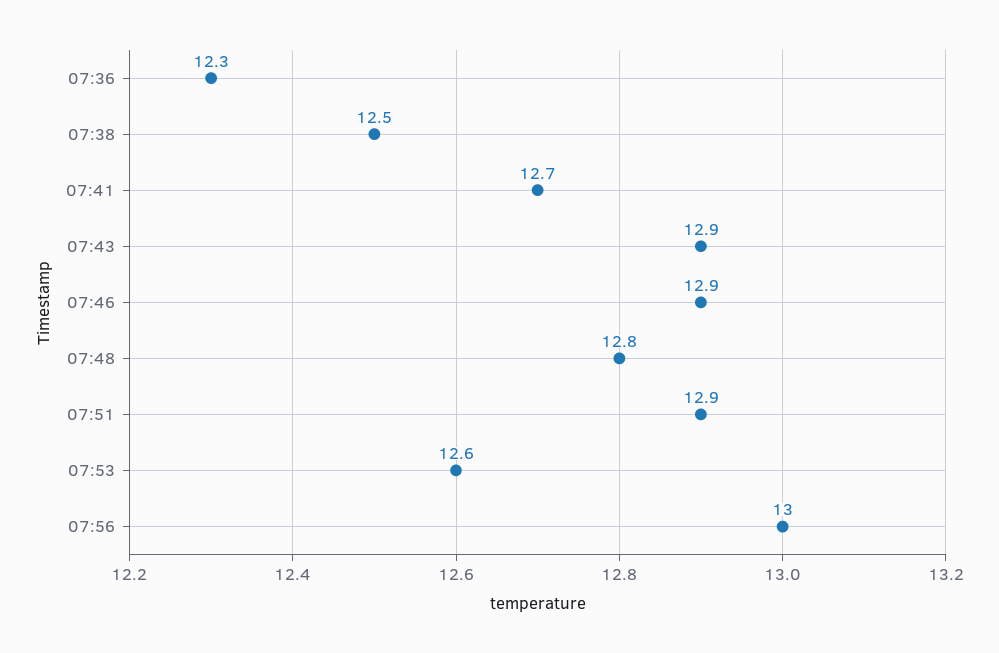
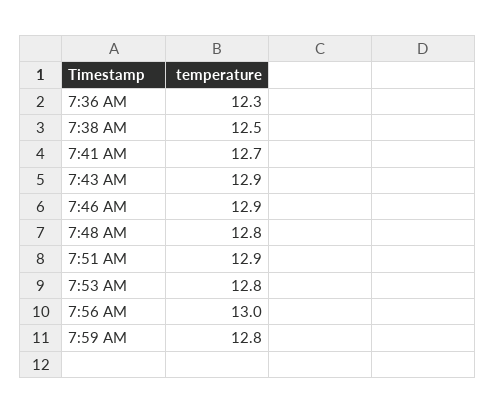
07:53: 12.6 -> 12.8
7:59 AM: none -> 12.8

